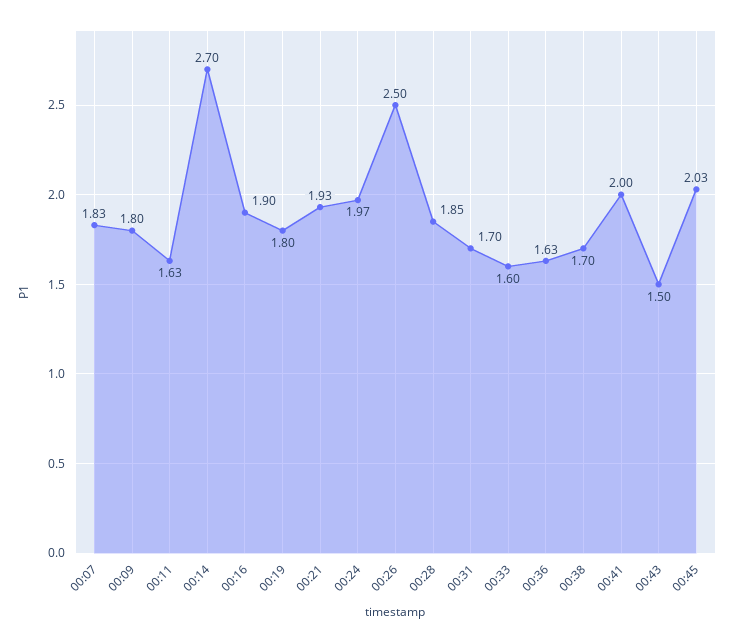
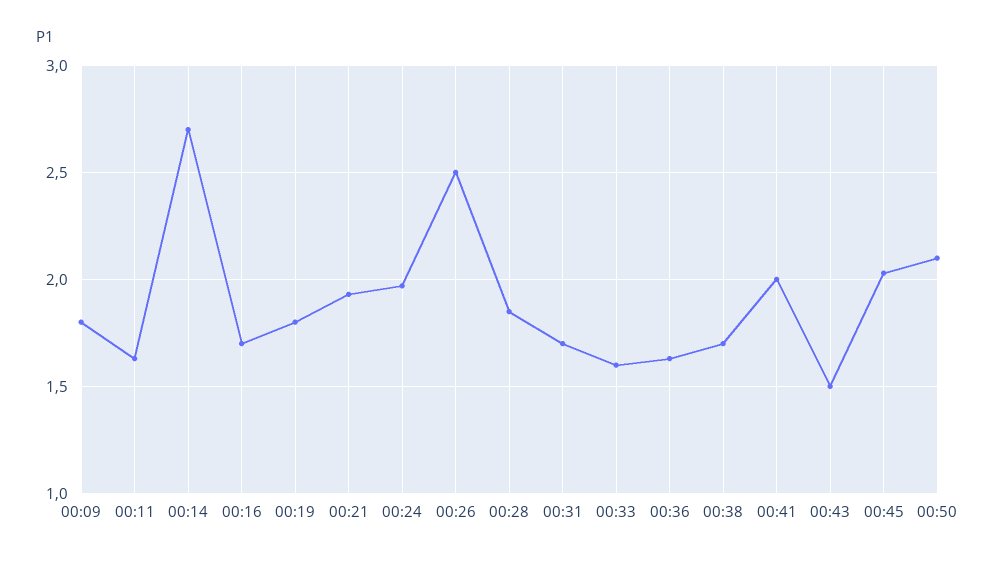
00:07: 1.83 -> none
00:16: 1.9 -> 1.7
00:50: none -> 2.1

